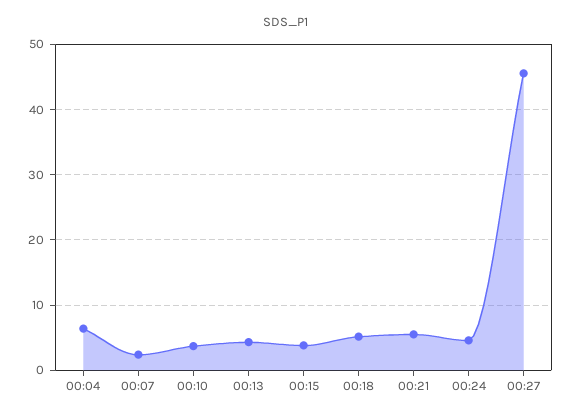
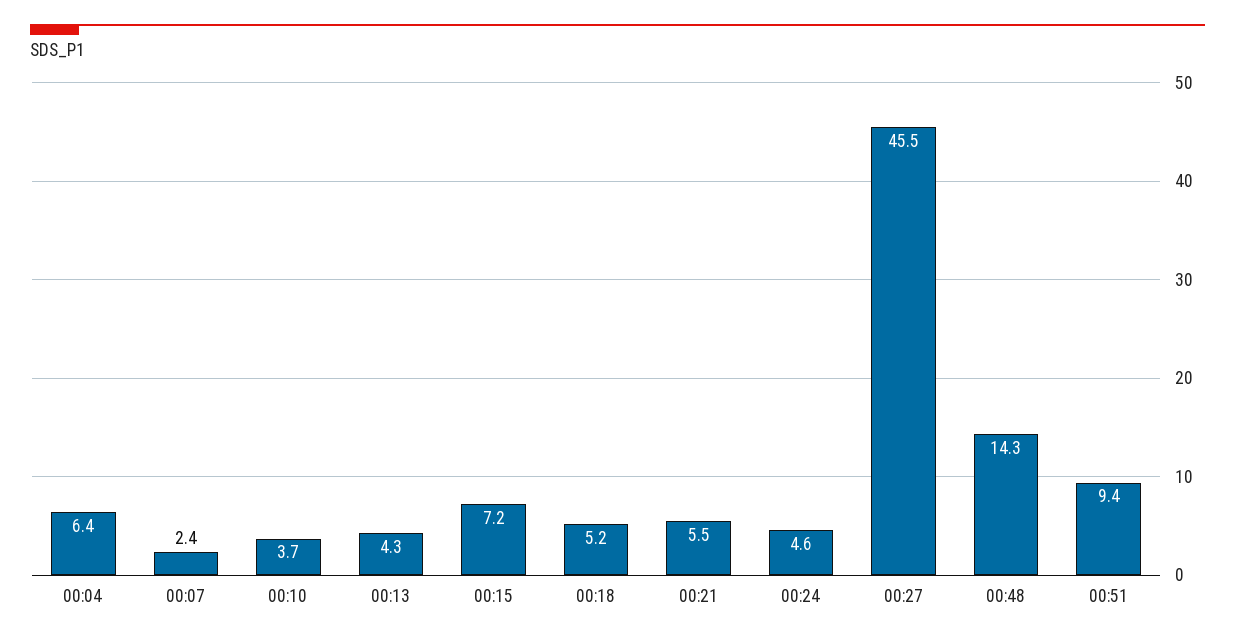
00:15: 4 -> 7.2
00:48: none -> 14.3
00:51: none -> 9.4

